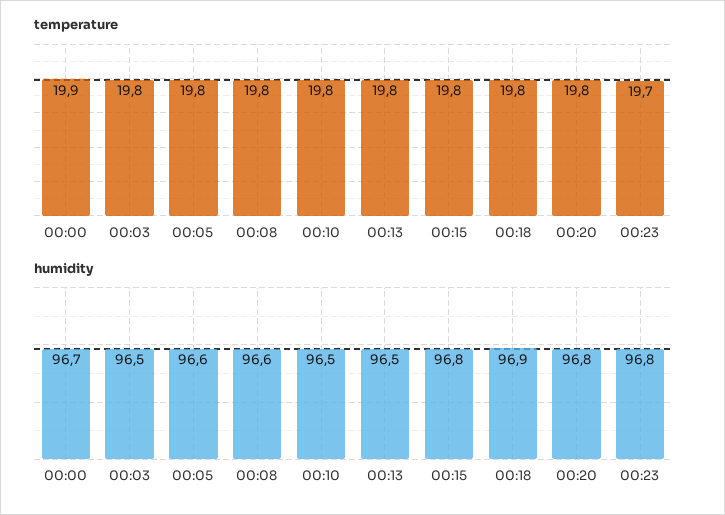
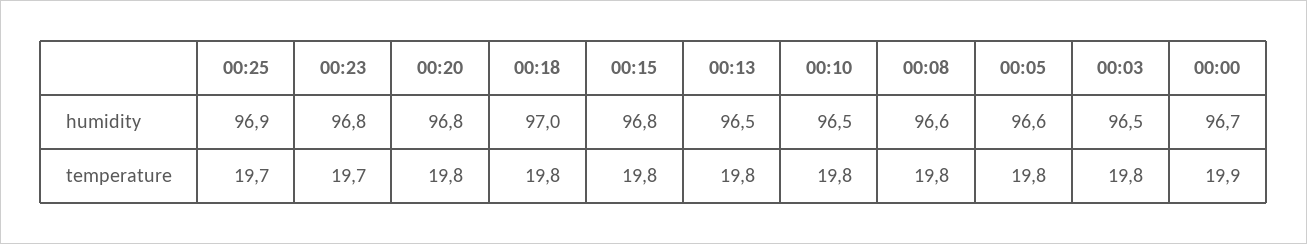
humidity, 00:18: 96.9 -> 97
humidity, 00:25: none -> 96.9
temperature, 00:25: none -> 19.7

